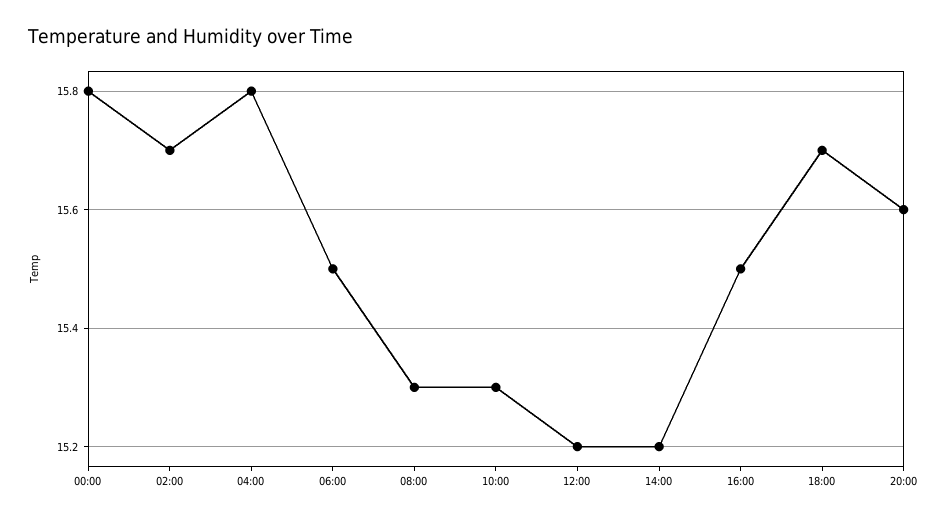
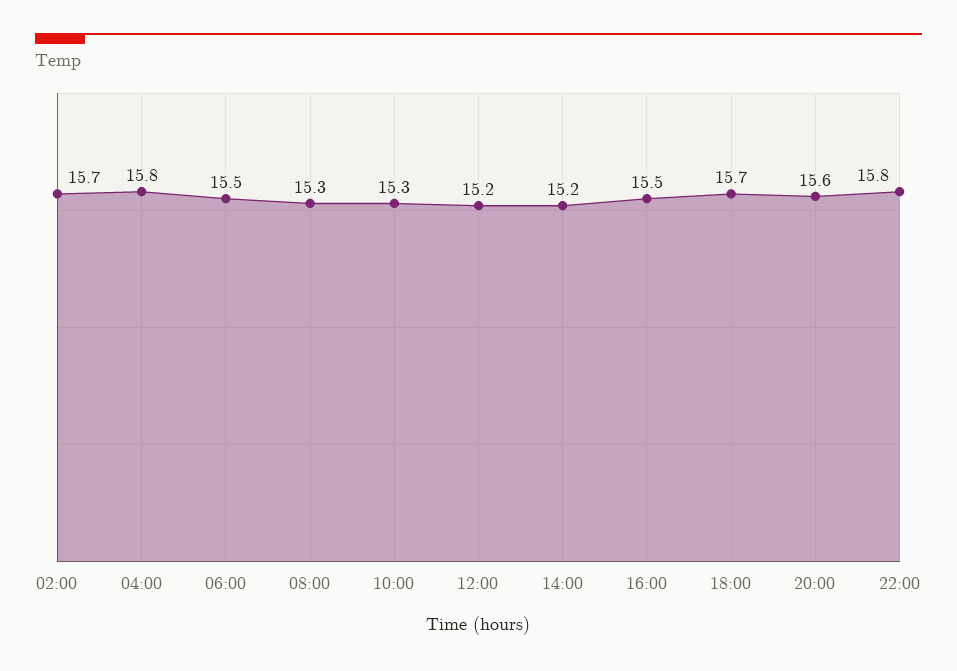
00:00: 15.8 -> none
22:00: none -> 15.8

